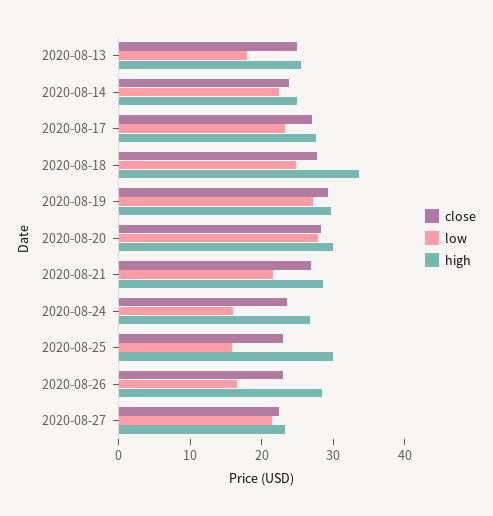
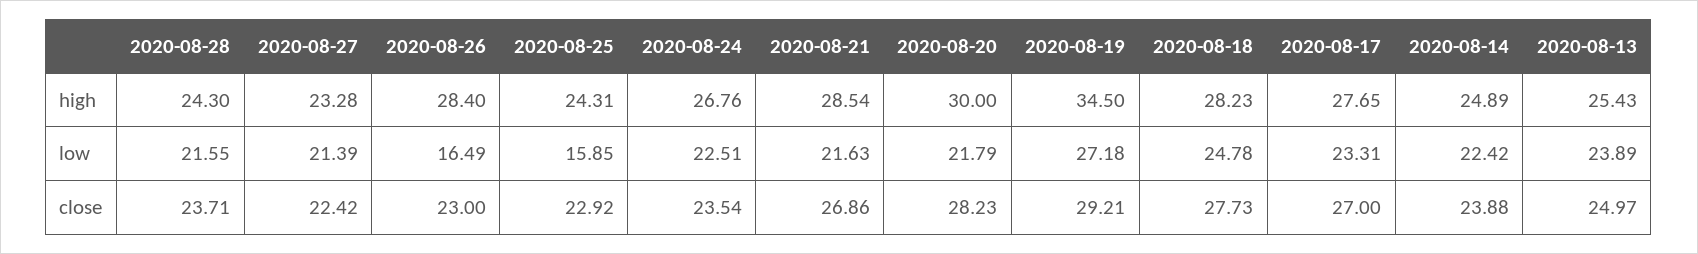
low, 2020-08-13: 18 -> 23.89
high, 2020-08-18: 34 -> 28.23
high, 2020-08-19: 30 -> 34.5
low, 2020-08-20: 28 -> 21.79
low, 2020-08-24: 16 -> 22.51
high, 2020-08-25: 30 -> 24.31
high, 2020-08-28: none -> 24.3
low, 2020-08-28: none -> 21.55
close, 2020-08-28: none -> 23.71

